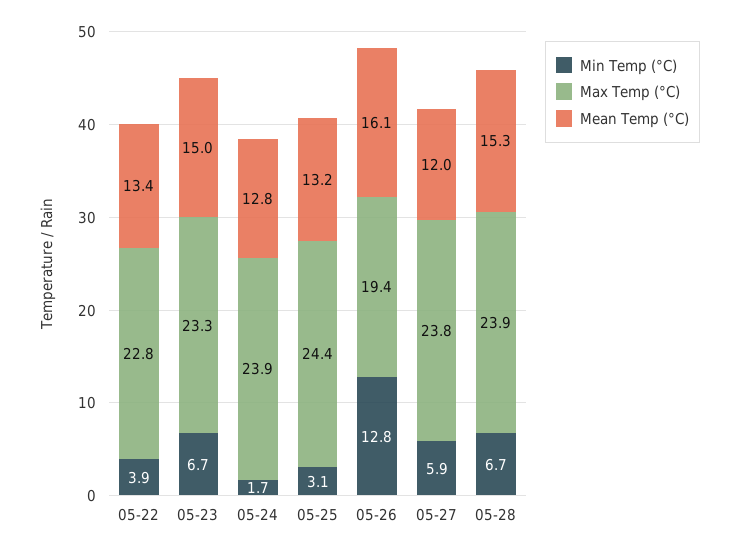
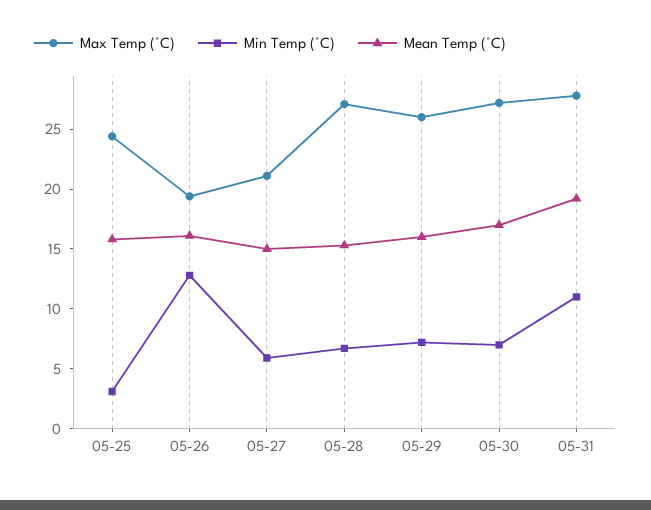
Min Temp (°C), 05-22: 3.9 -> none
Max Temp (°C), 05-22: 22.8 -> none
Mean Temp (°C), 05-22: 13.4 -> none
Min Temp (°C), 05-23: 6.7 -> none
Max Temp (°C), 05-23: 23.3 -> none
Mean Temp (°C), 05-23: 15 -> none
Min Temp (°C), 05-24: 1.7 -> none
Max Temp (°C), 05-24: 23.9 -> none
Mean Temp (°C), 05-24: 12.8 -> none
Mean Temp (°C), 05-25: 13.2 -> 16
Max Temp (°C), 05-27: 23.8 -> 21
Mean Temp (°C), 05-27: 12 -> 15
Max Temp (°C), 05-28: 23.9 -> 27
Max Temp (°C), 05-29: none -> 26
Min Temp (°C), 05-29: none -> 7
Mean Temp (°C), 05-29: none -> 16
Max Temp (°C), 05-30: none -> 27
Min Temp (°C), 05-30: none -> 7
Mean Temp (°C), 05-30: none -> 17
Max Temp (°C), 05-31: none -> 28
Min Temp (°C), 05-31: none -> 11
Mean Temp (°C), 05-31: none -> 19

